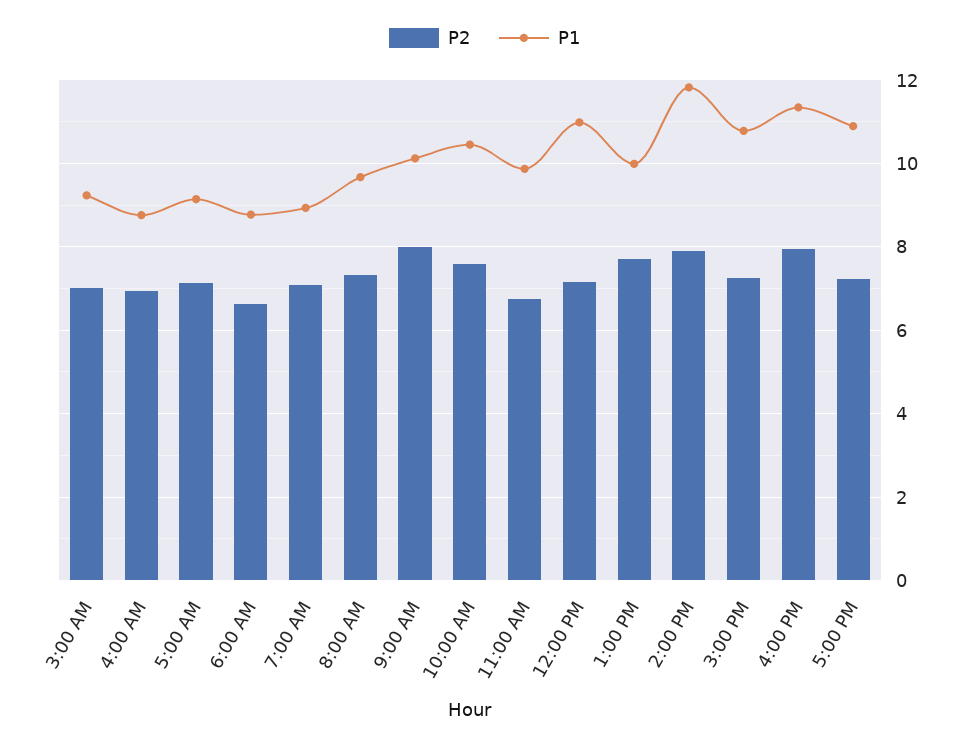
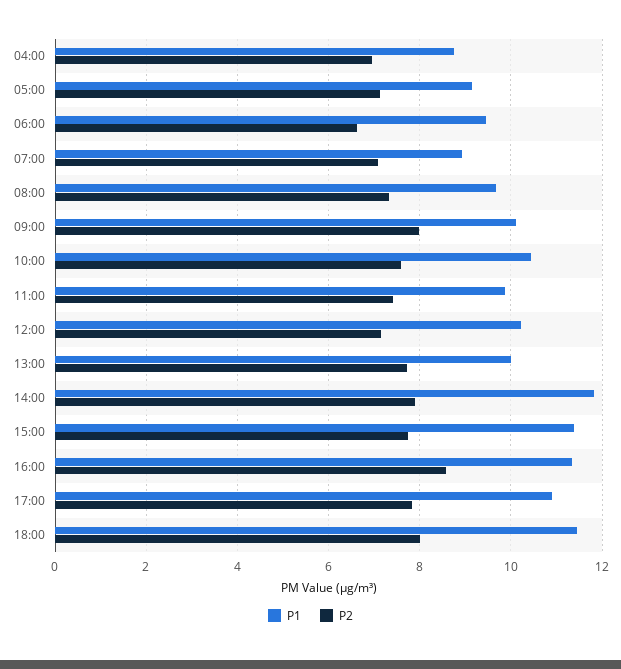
P2, 3:00 AM: 7 -> none
P1, 3:00 AM: 9.2 -> none
P1, 6:00 AM: 8.8 -> 9.4
P2, 11:00 AM: 6.8 -> 7.4
P1, 12:00 PM: 11 -> 10.2
P2, 3:00 PM: 7.2 -> 7.8
P1, 3:00 PM: 10.8 -> 11.4
P2, 4:00 PM: 8 -> 8.6
P2, 5:00 PM: 7.2 -> 7.8
P1, 18:00: none -> 11.4
P2, 18:00: none -> 8

